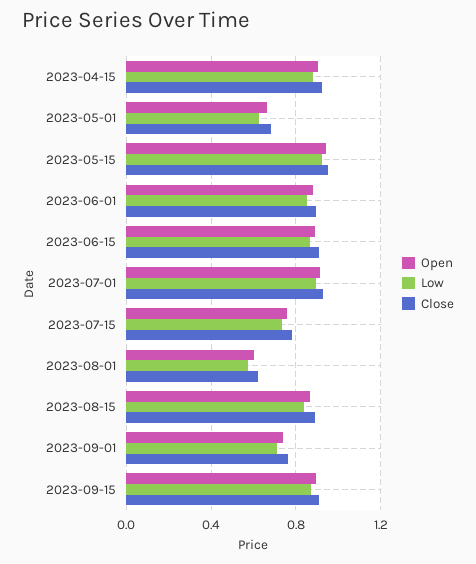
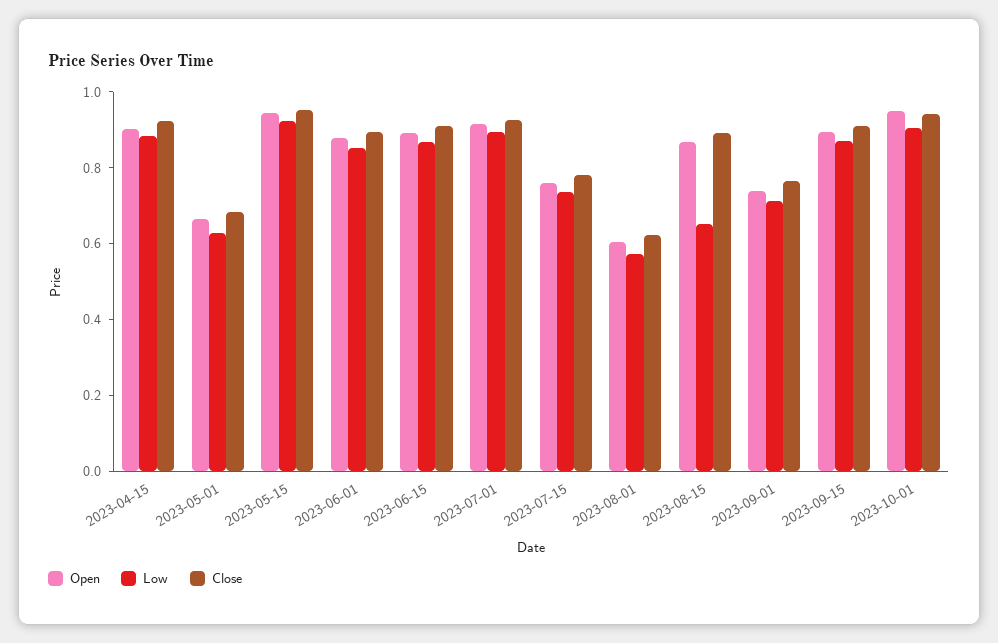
Low, 2023-08-15: 0.85 -> 0.65
Open, 2023-10-01: none -> 0.95
Low, 2023-10-01: none -> 0.9
Close, 2023-10-01: none -> 0.95

